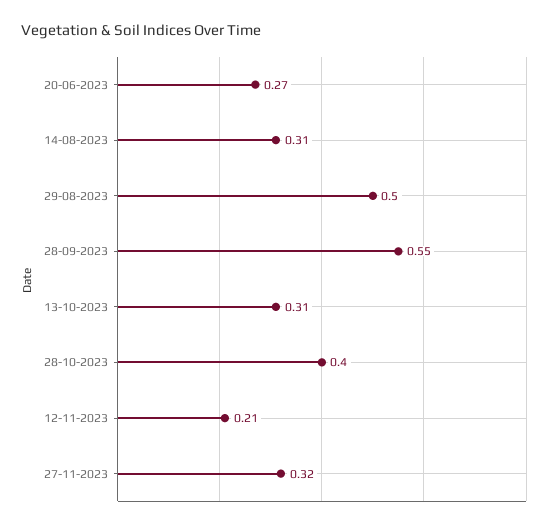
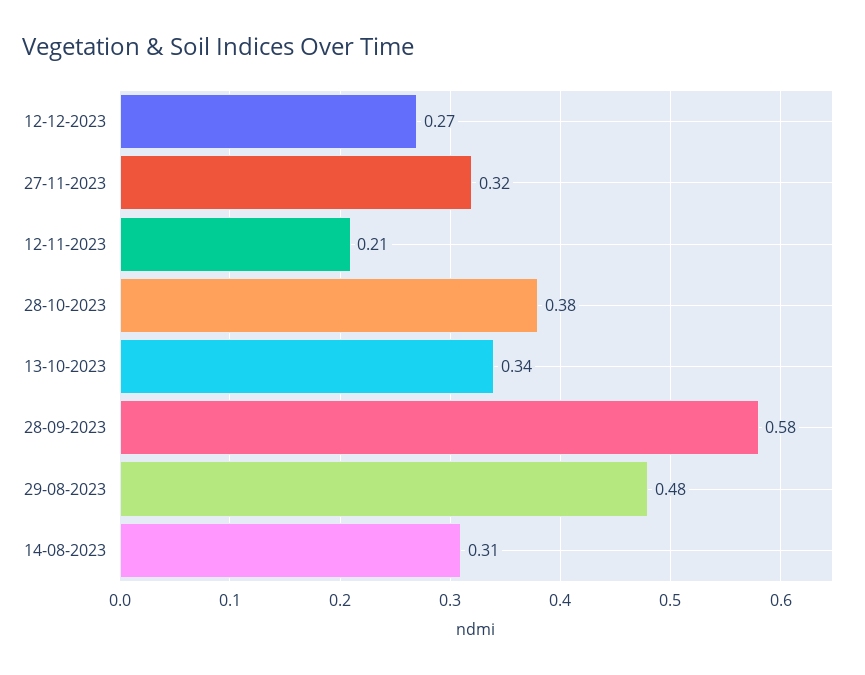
20-06-2023: 0.27 -> none
29-08-2023: 0.5 -> 0.48
28-09-2023: 0.55 -> 0.58
13-10-2023: 0.31 -> 0.34
28-10-2023: 0.4 -> 0.38
12-12-2023: none -> 0.27

